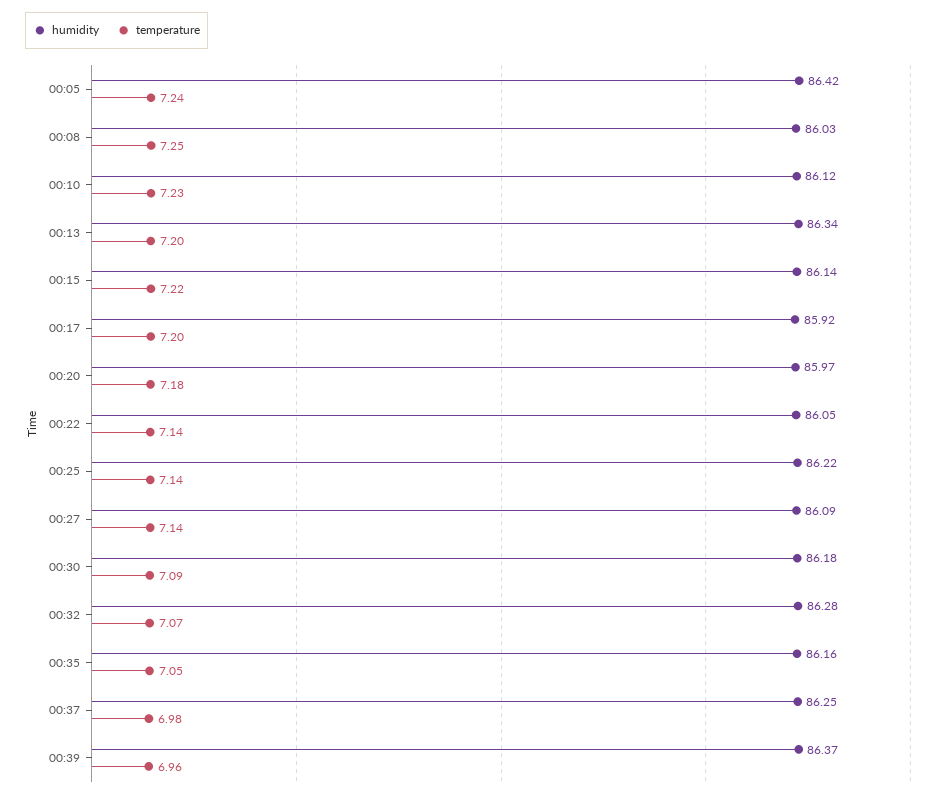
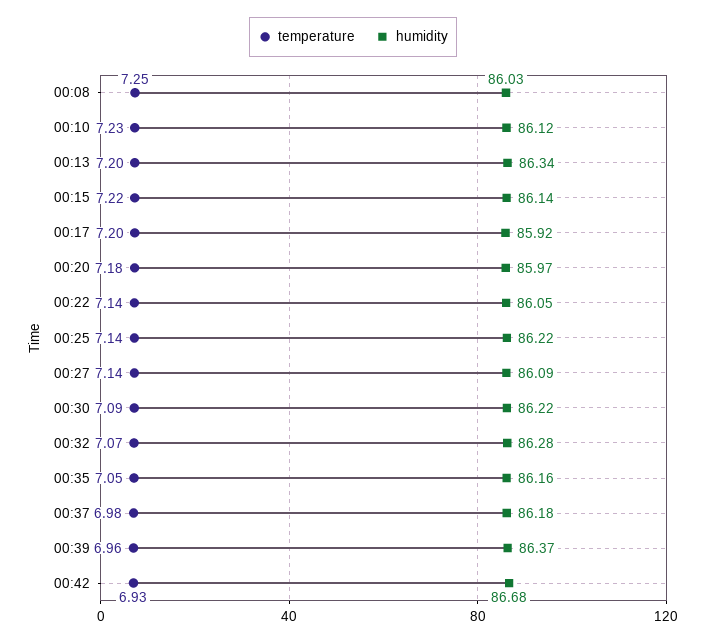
humidity, 00:05: 86.42 -> none
temperature, 00:05: 7.24 -> none
humidity, 00:30: 86.18 -> 86.22
humidity, 00:37: 86.25 -> 86.18
temperature, 00:42: none -> 6.93
humidity, 00:42: none -> 86.68

